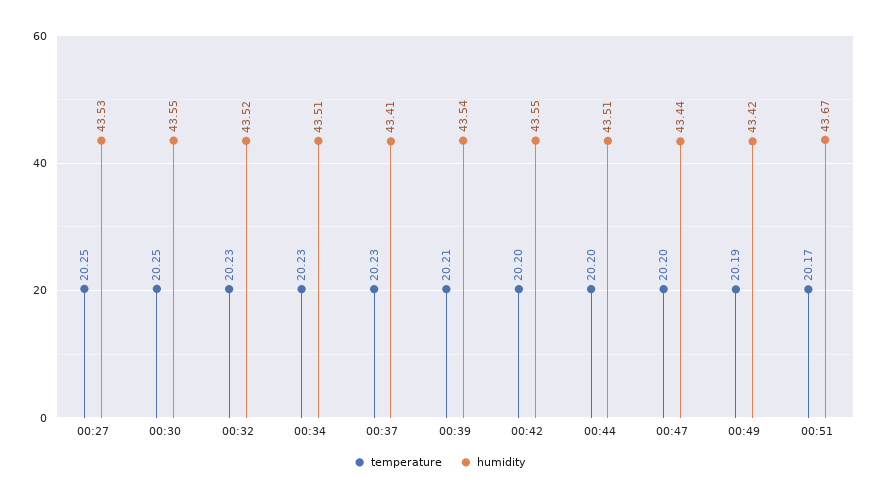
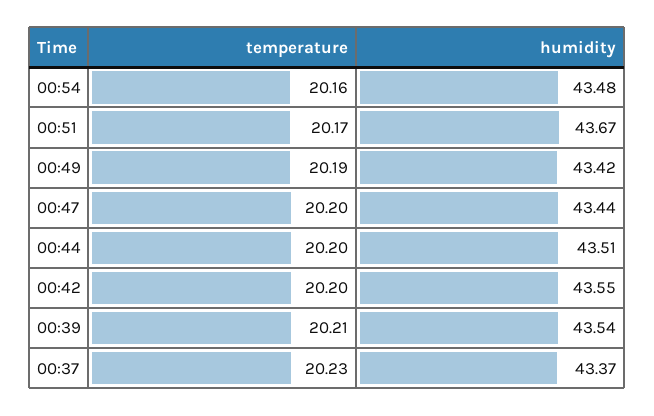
temperature, 00:27: 20.25 -> none
humidity, 00:27: 43.53 -> none
temperature, 00:30: 20.25 -> none
humidity, 00:30: 43.55 -> none
temperature, 00:32: 20.23 -> none
humidity, 00:32: 43.52 -> none
temperature, 00:34: 20.23 -> none
humidity, 00:34: 43.51 -> none
humidity, 00:37: 43.41 -> 43.37
temperature, 00:54: none -> 20.16
humidity, 00:54: none -> 43.48

